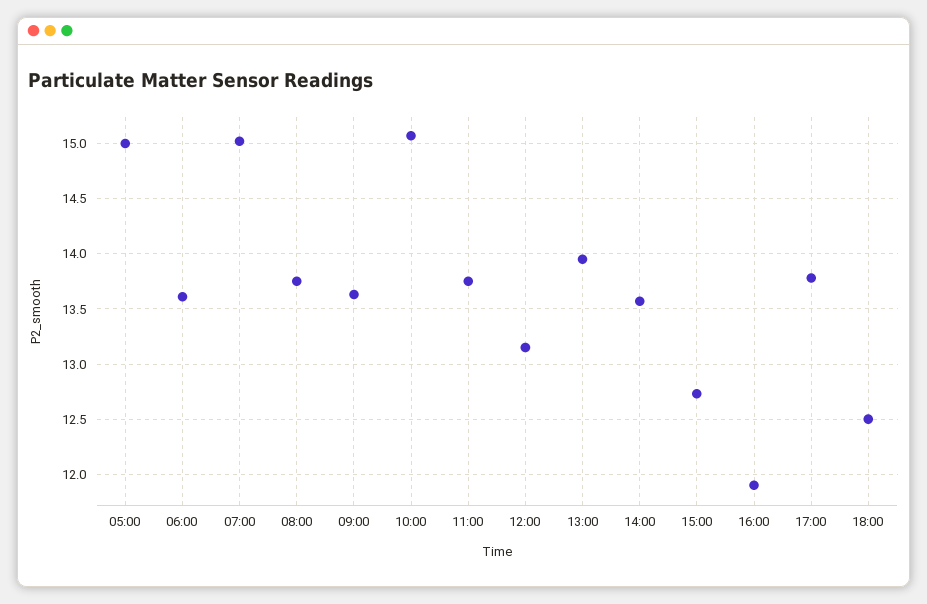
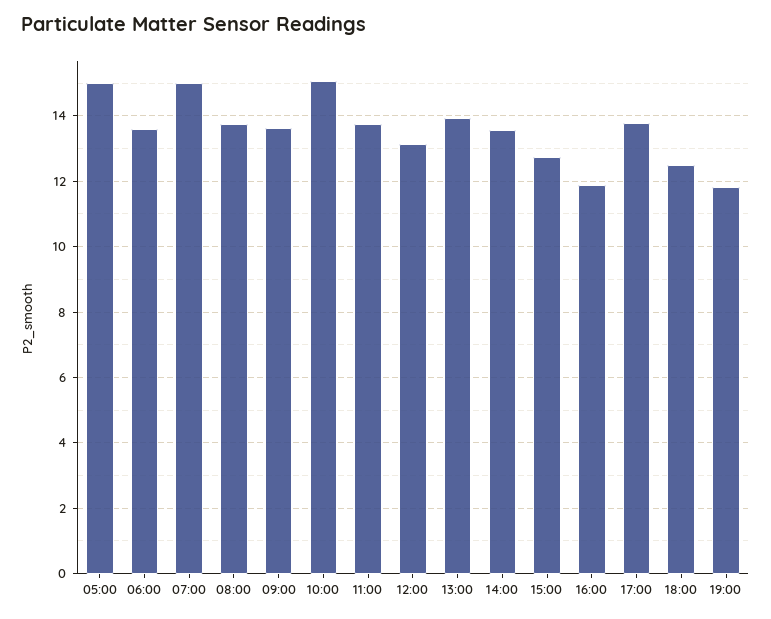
19:00: none -> 11.8

